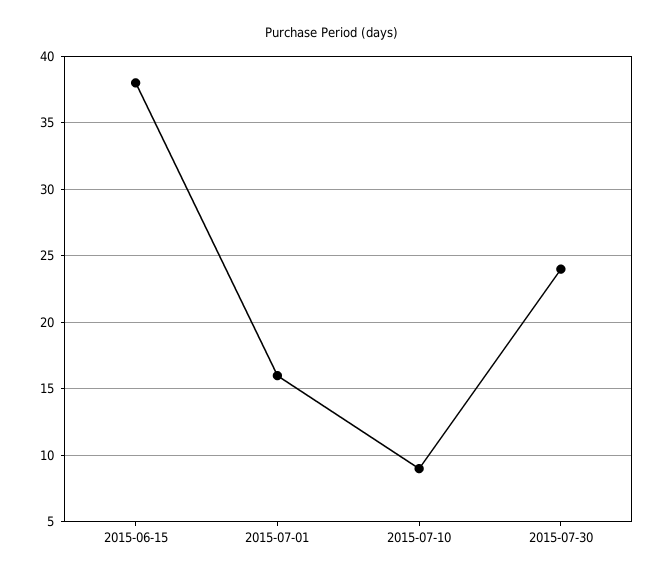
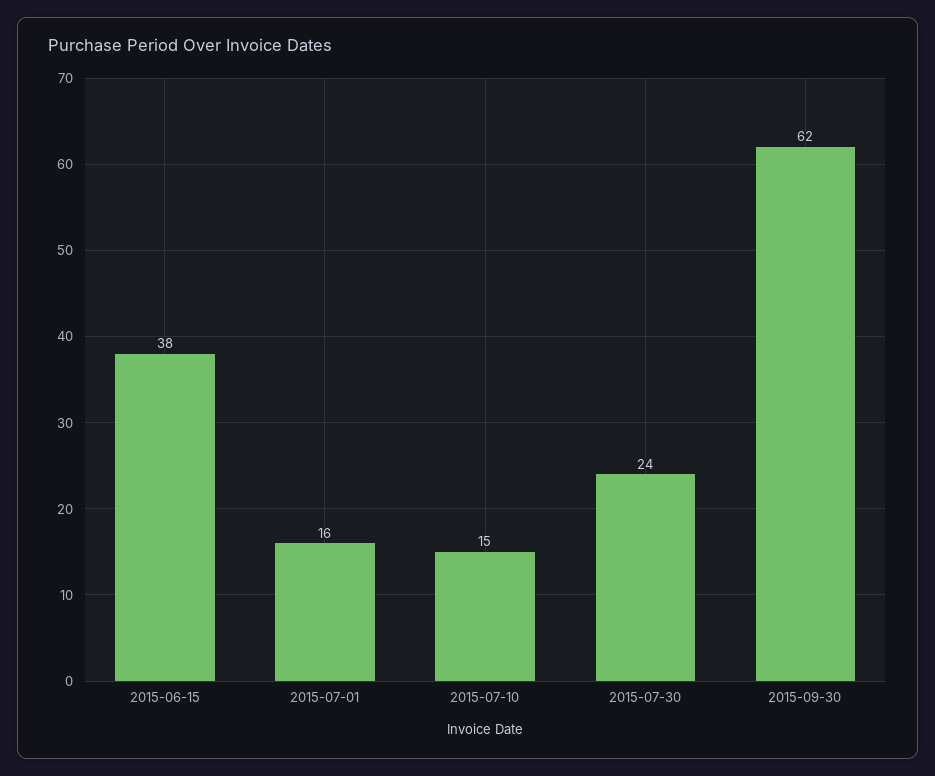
2015-07-10: 9 -> 15
2015-09-30: none -> 62

